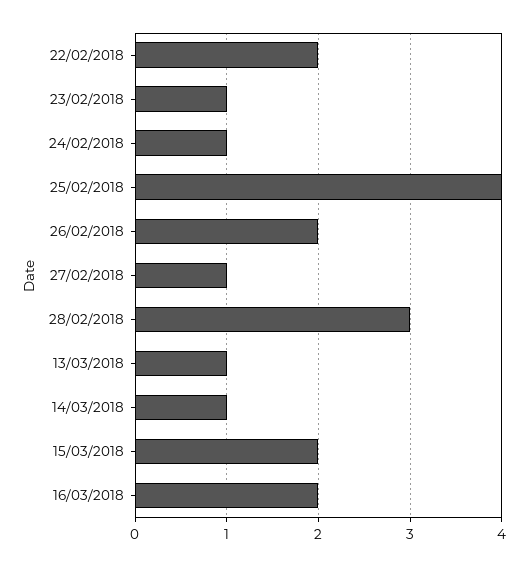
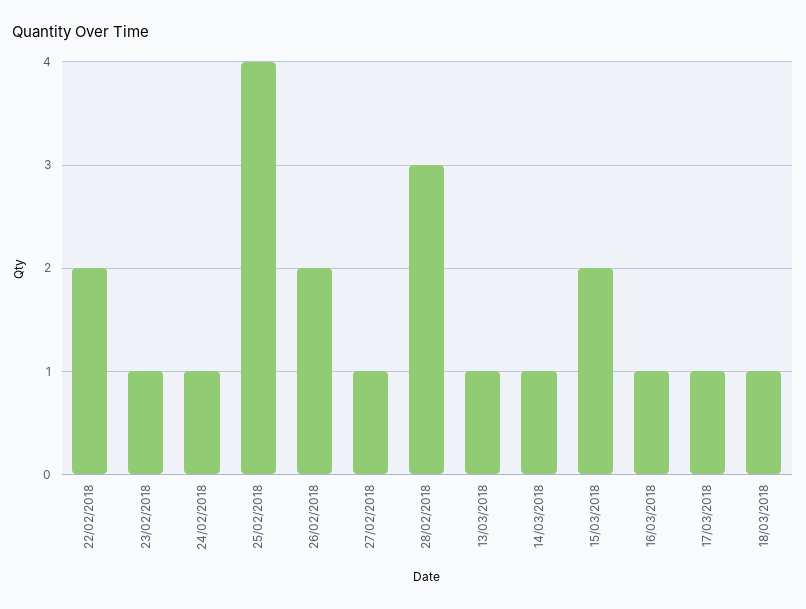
16/03/2018: 2 -> 1
17/03/2018: none -> 1
18/03/2018: none -> 1

